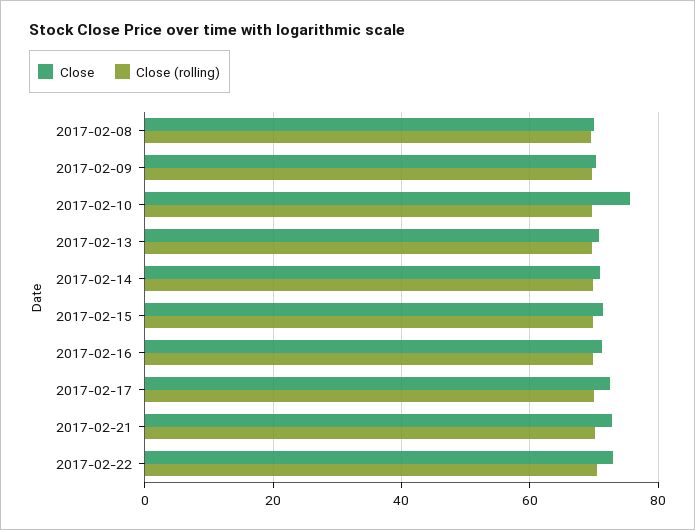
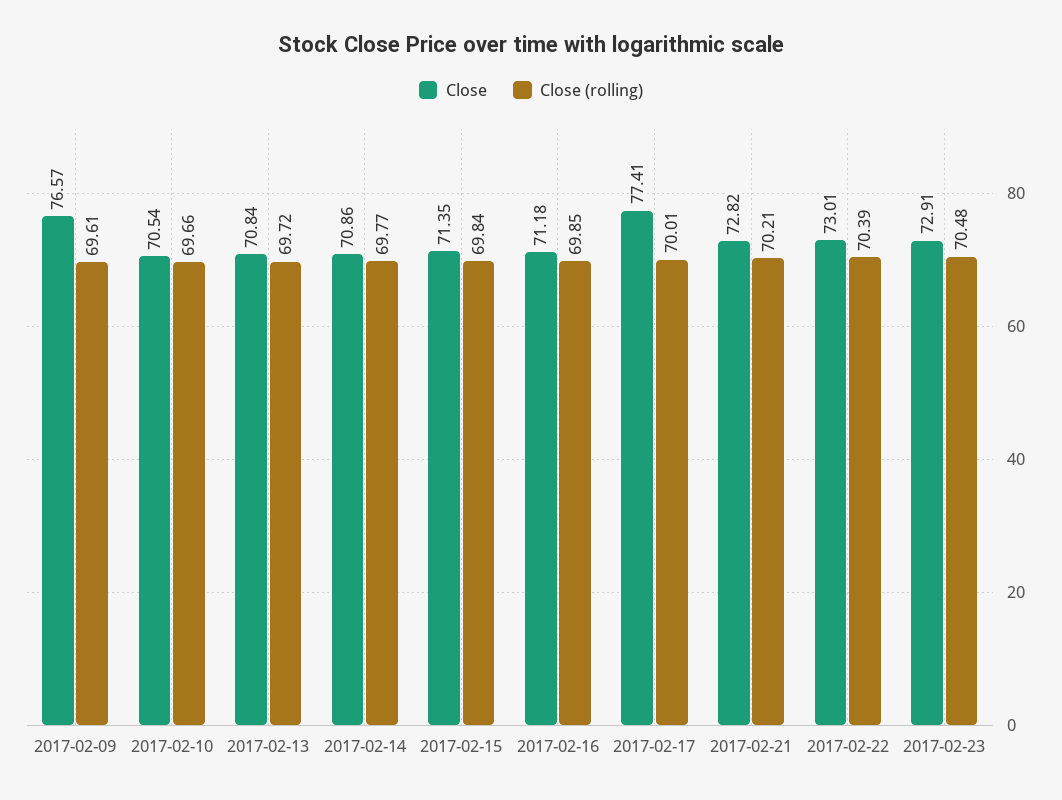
Close, 2017-02-08: 70 -> none
Close (rolling), 2017-02-08: 70 -> none
Close, 2017-02-09: 70 -> 76.57
Close, 2017-02-10: 76 -> 70.54
Close, 2017-02-17: 72 -> 77.41
Close, 2017-02-23: none -> 72.91
Close (rolling), 2017-02-23: none -> 70.48

